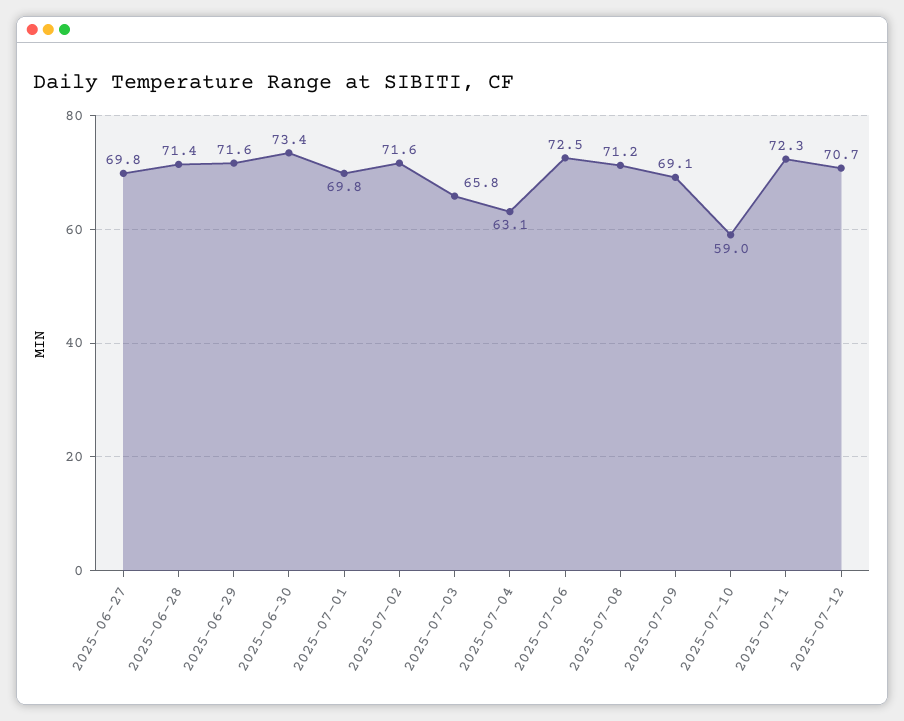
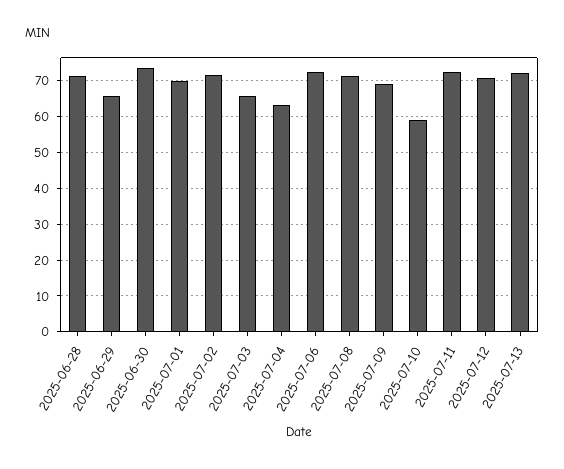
2025-06-27: 69.8 -> none
2025-06-29: 71.6 -> 66
2025-07-13: none -> 72

